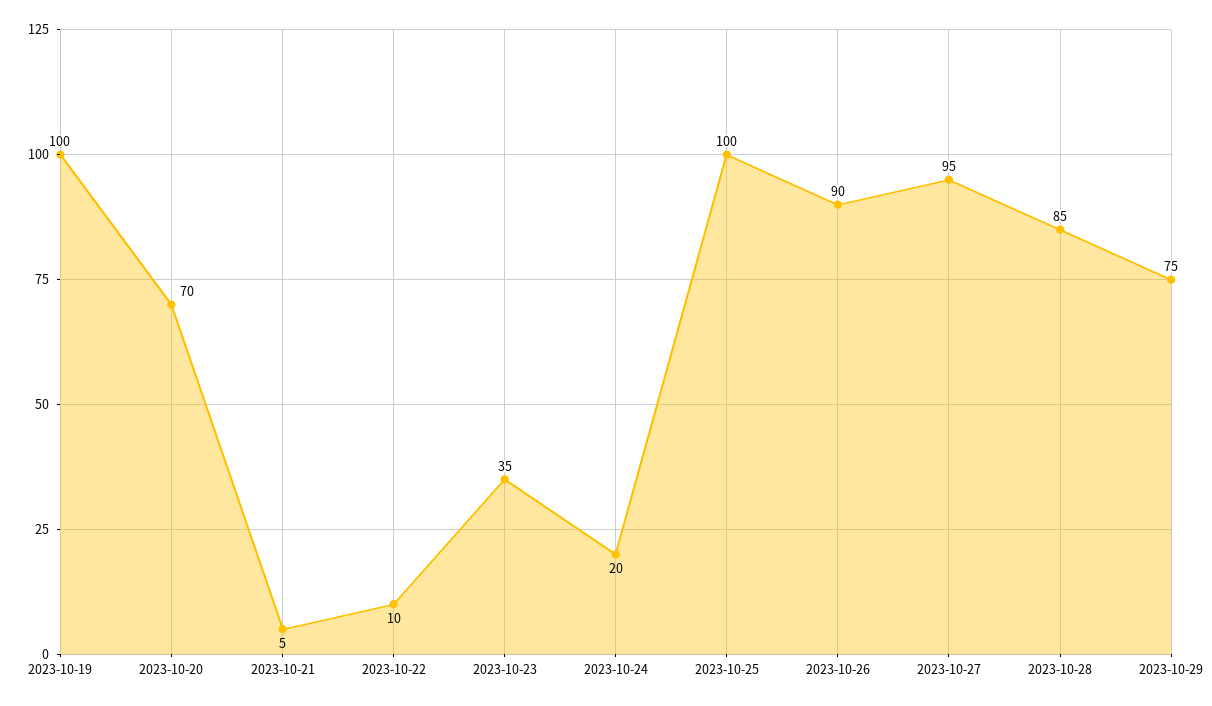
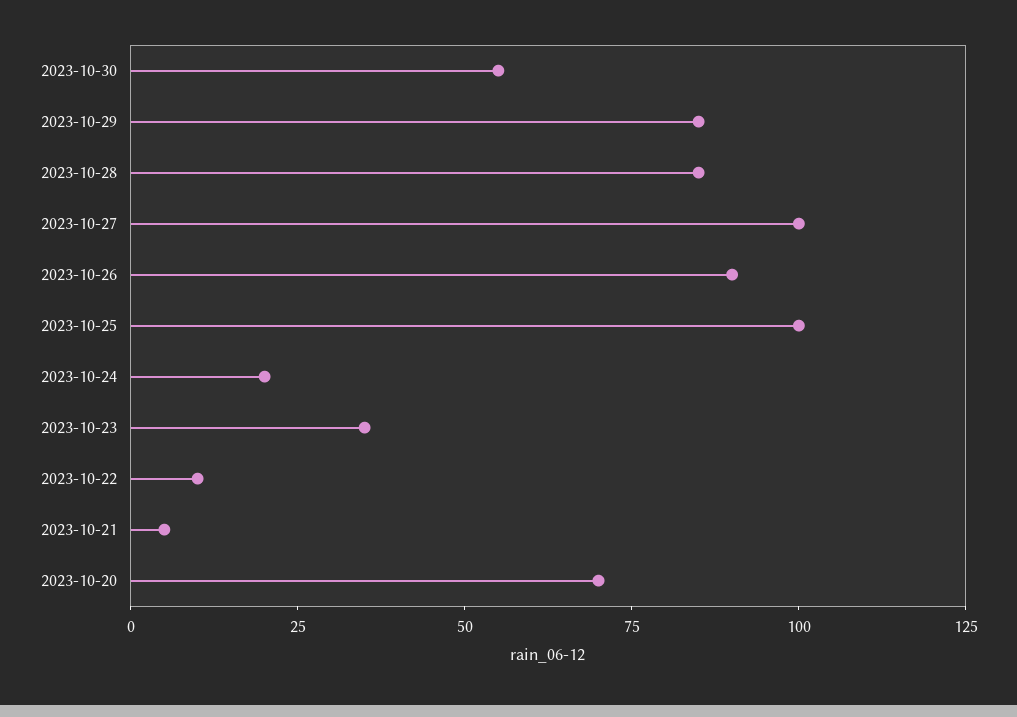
2023-10-19: 100 -> none
2023-10-27: 95 -> 100
2023-10-29: 75 -> 85
2023-10-30: none -> 55

